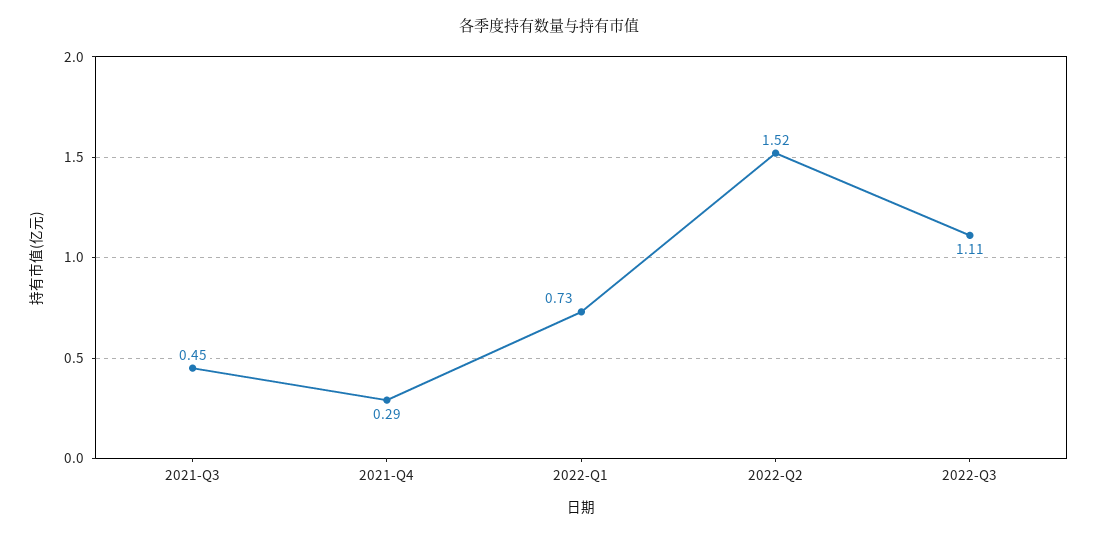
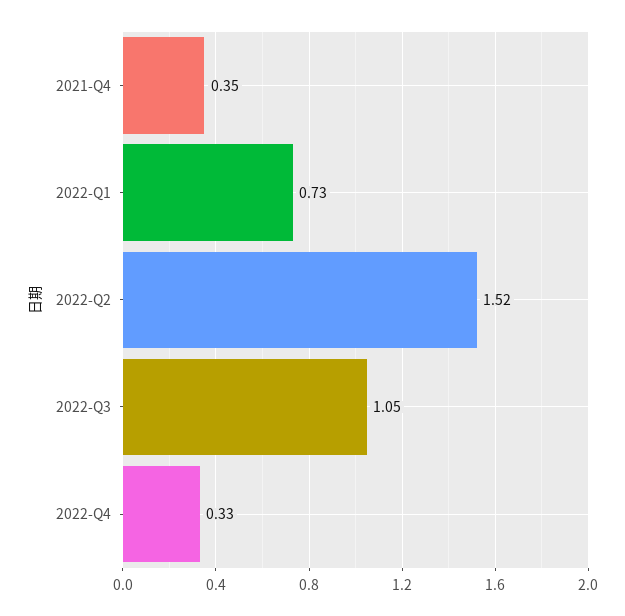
2021-Q3: 0.45 -> none
2021-Q4: 0.29 -> 0.35
2022-Q3: 1.11 -> 1.05
2022-Q4: none -> 0.33

